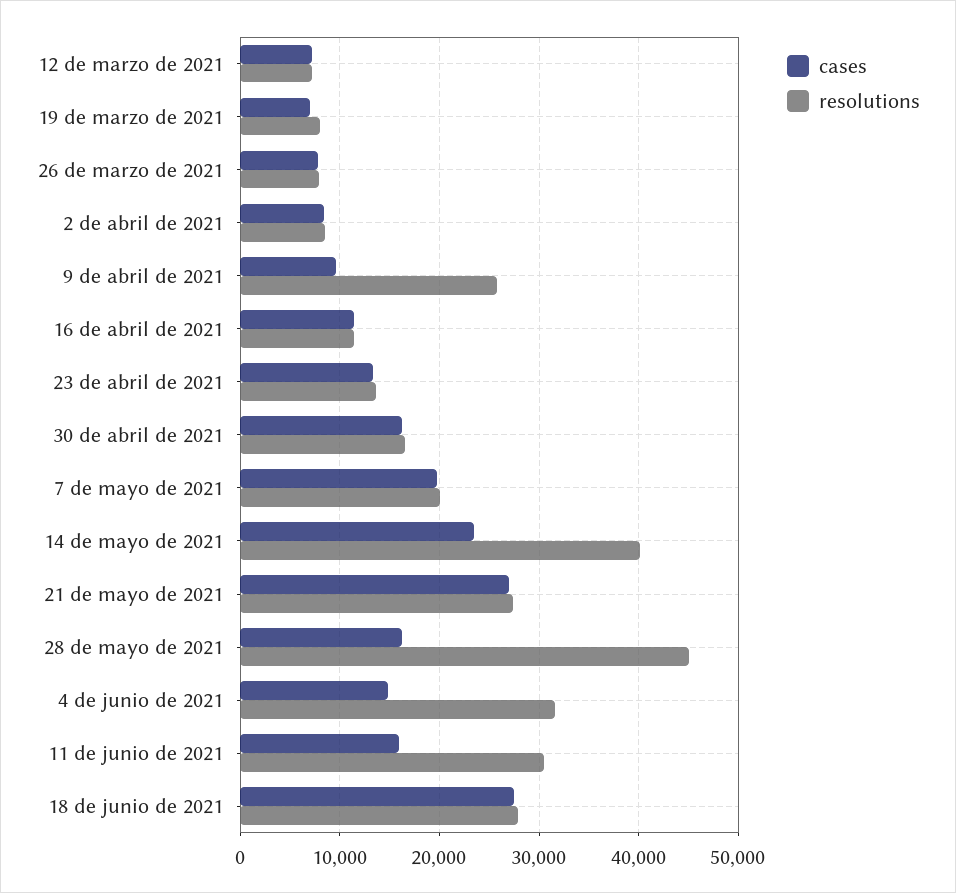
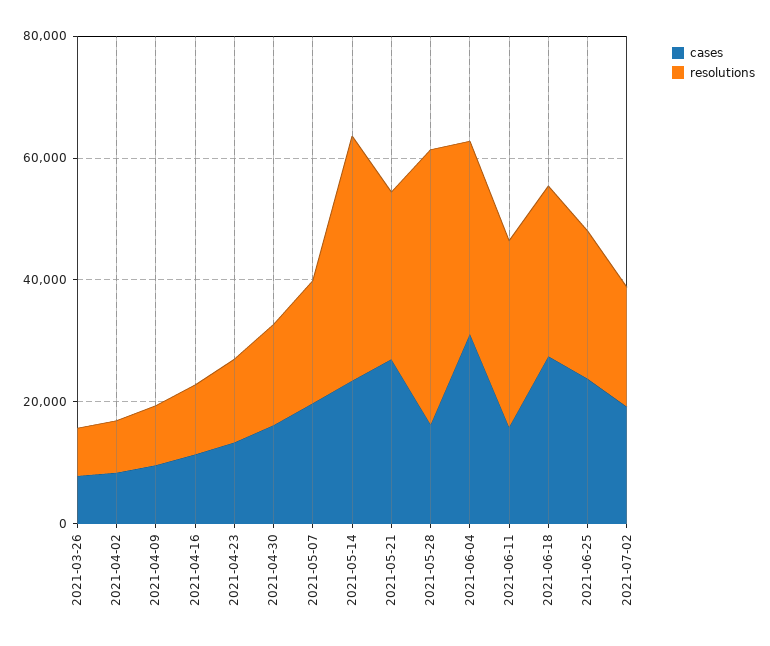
cases, 12 de marzo de 2021: 7000 -> none
resolutions, 12 de marzo de 2021: 7000 -> none
cases, 19 de marzo de 2021: 7000 -> none
resolutions, 19 de marzo de 2021: 8000 -> none
resolutions, 9 de abril de 2021: 26000 -> 10000
cases, 4 de junio de 2021: 15000 -> 30000
cases, 2021-06-25: none -> 25000
resolutions, 2021-06-25: none -> 25000
cases, 2021-07-02: none -> 20000
resolutions, 2021-07-02: none -> 20000

